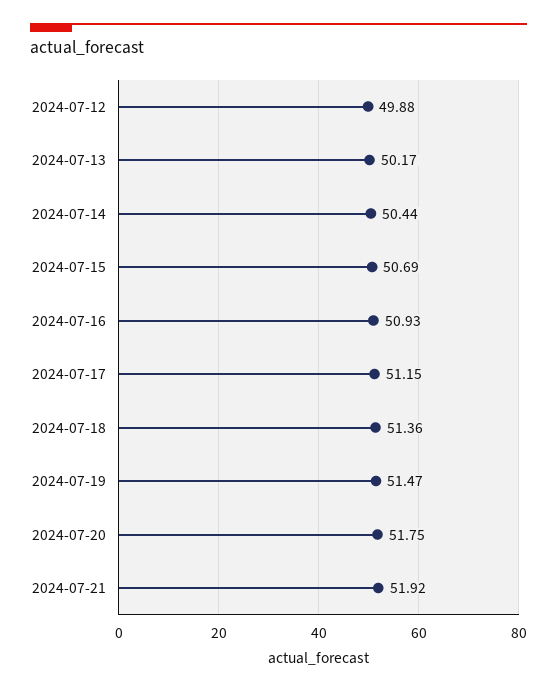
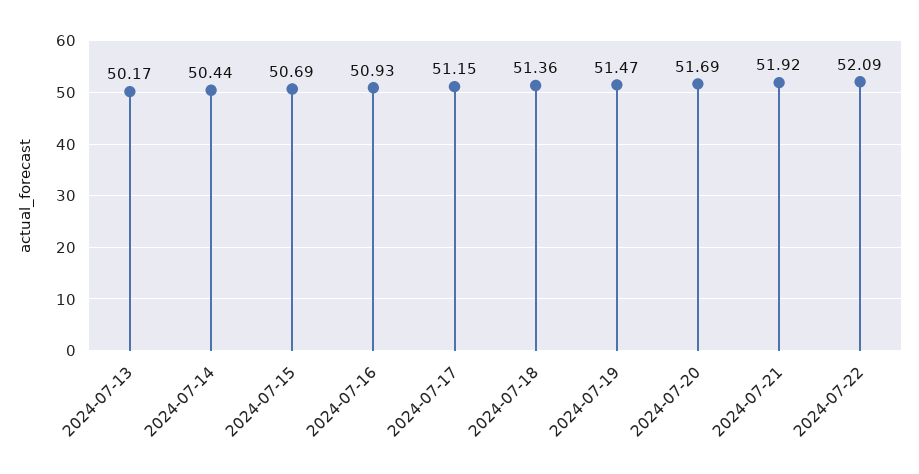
2024-07-12: 49.88 -> none
2024-07-20: 51.75 -> 51.69
2024-07-22: none -> 52.09

